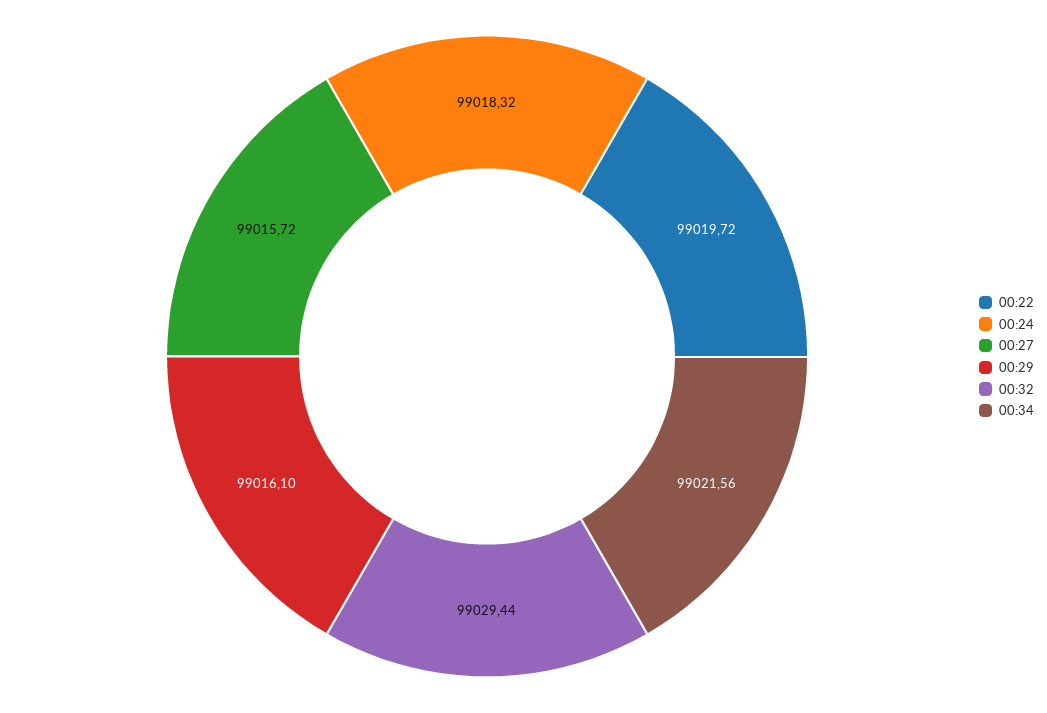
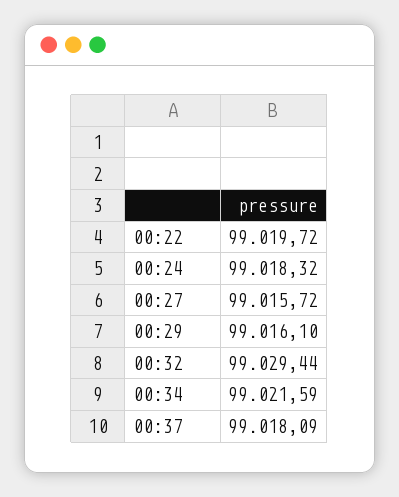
00:34: 99021.56 -> 99021.59
00:37: none -> 99018.09

